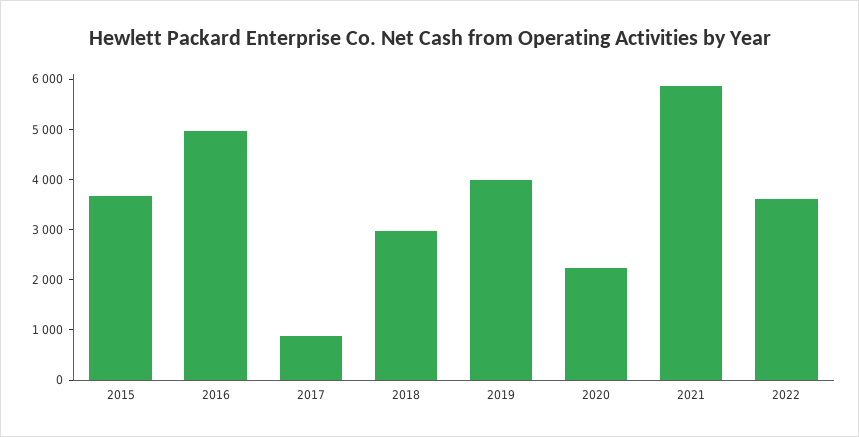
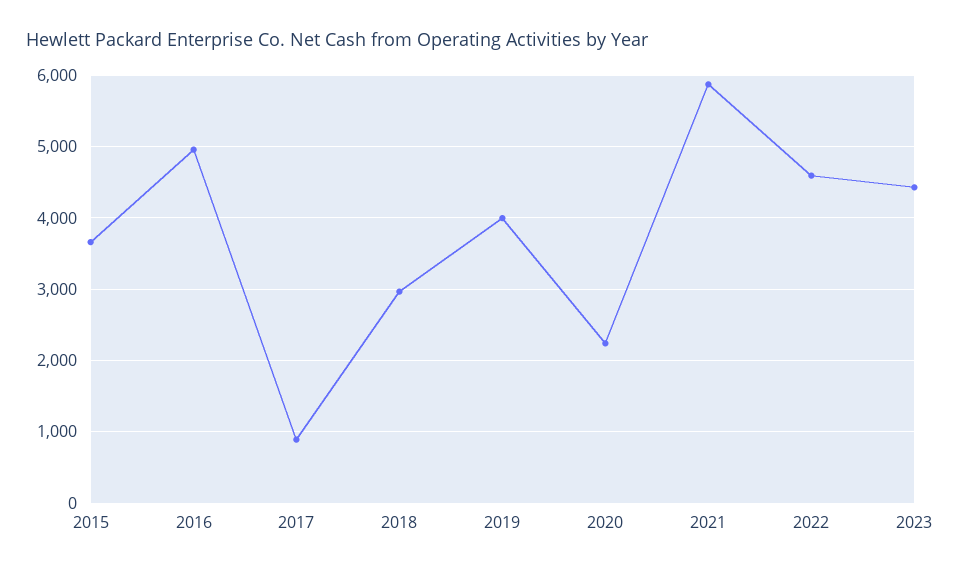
2022: 3600 -> 4600
2023: none -> 4400

